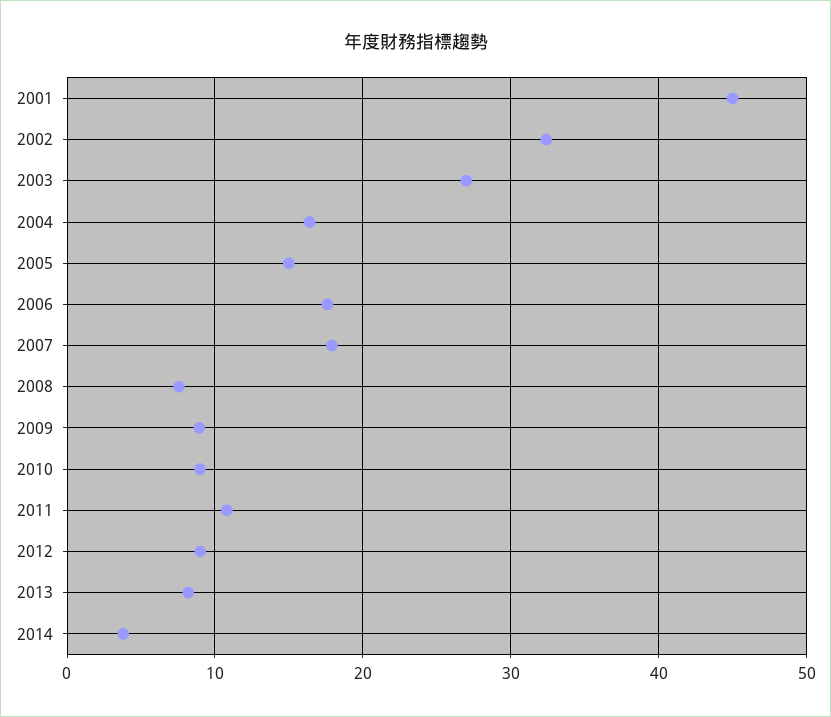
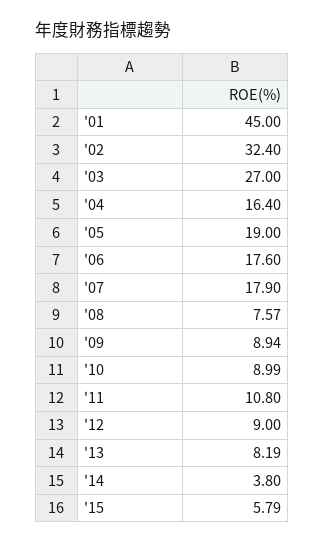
2005: 15 -> 19
'15: none -> 5.79

